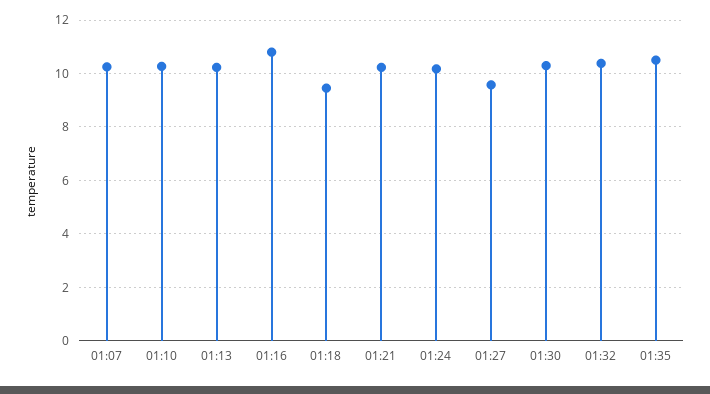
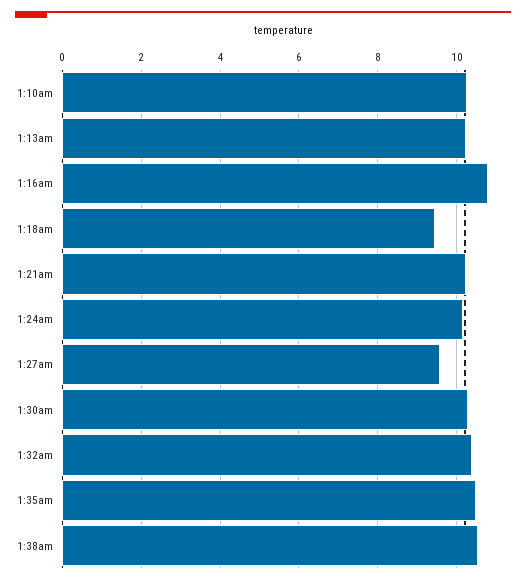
01:07: 10.25 -> none
1:38am: none -> 10.6

